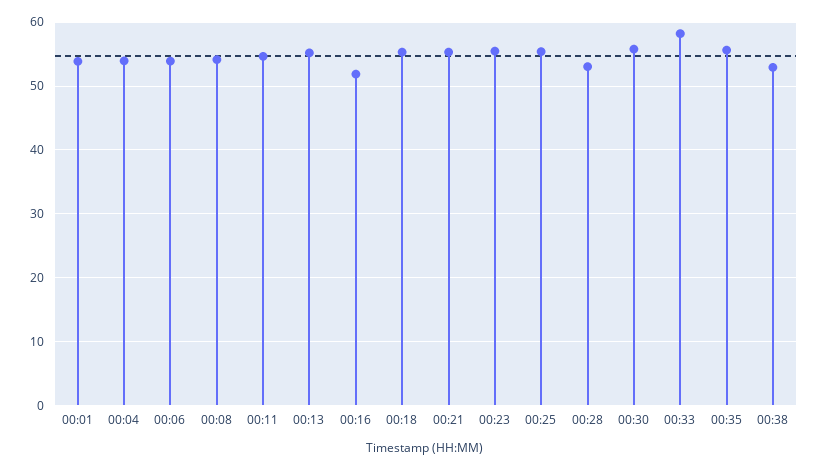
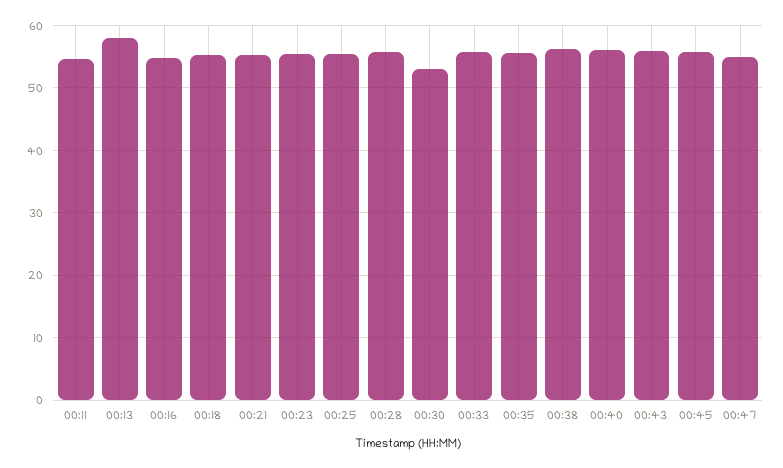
00:01: 54 -> none
00:04: 54 -> none
00:06: 54 -> none
00:08: 54 -> none
00:13: 55 -> 58
00:16: 52 -> 55
00:28: 53 -> 56
00:30: 56 -> 53
00:33: 58 -> 56
00:38: 53 -> 56
00:40: none -> 56
00:43: none -> 56
00:45: none -> 56
00:47: none -> 55

